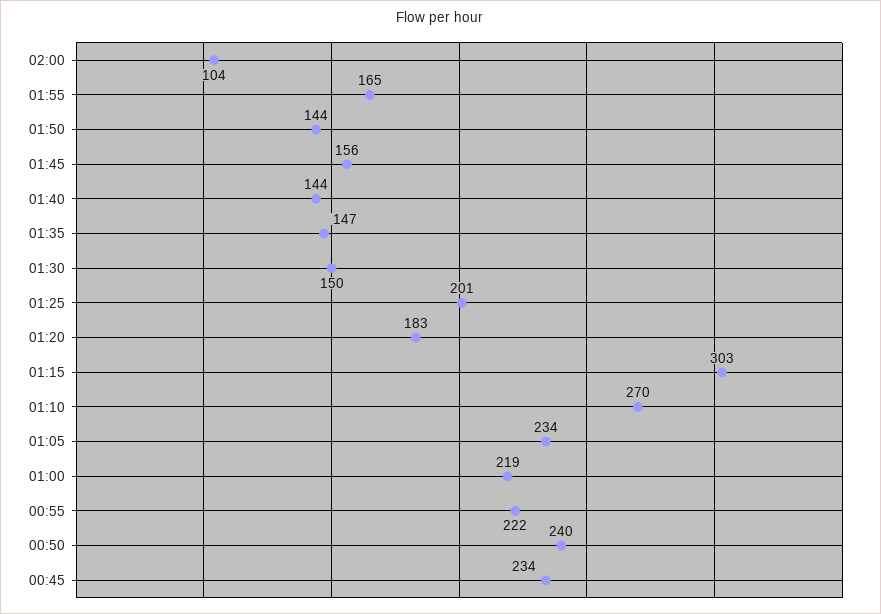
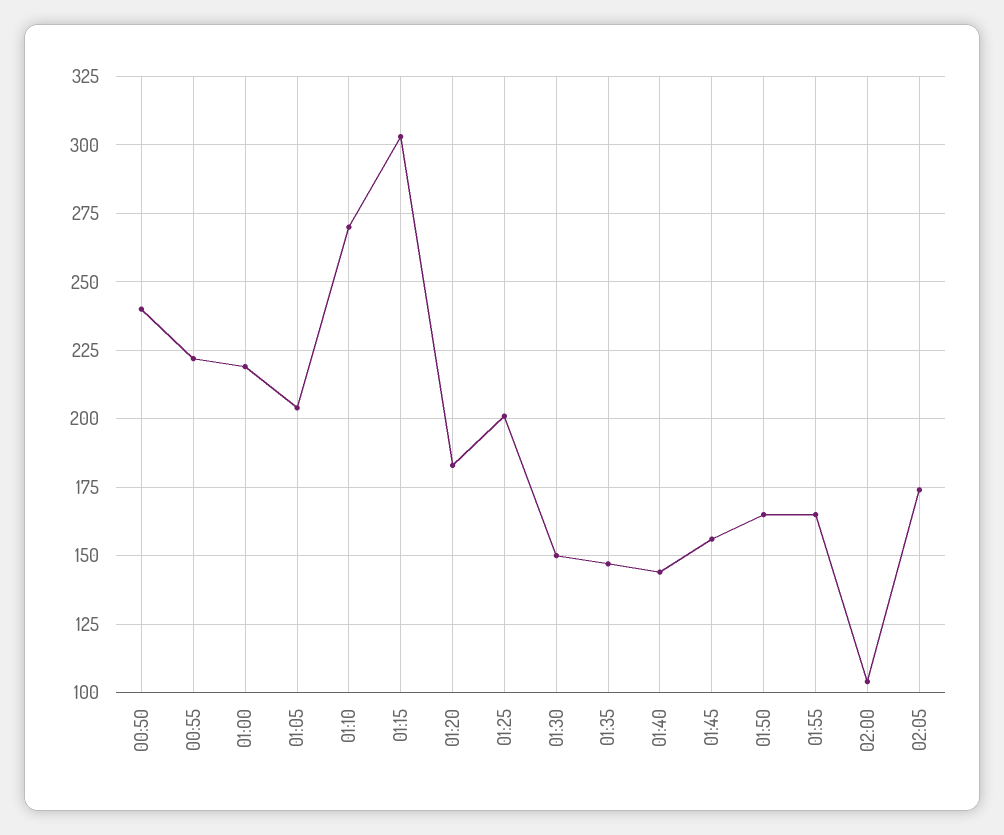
01:50: 144 -> 165
01:05: 234 -> 205
00:45: 234 -> none
02:05: none -> 175

